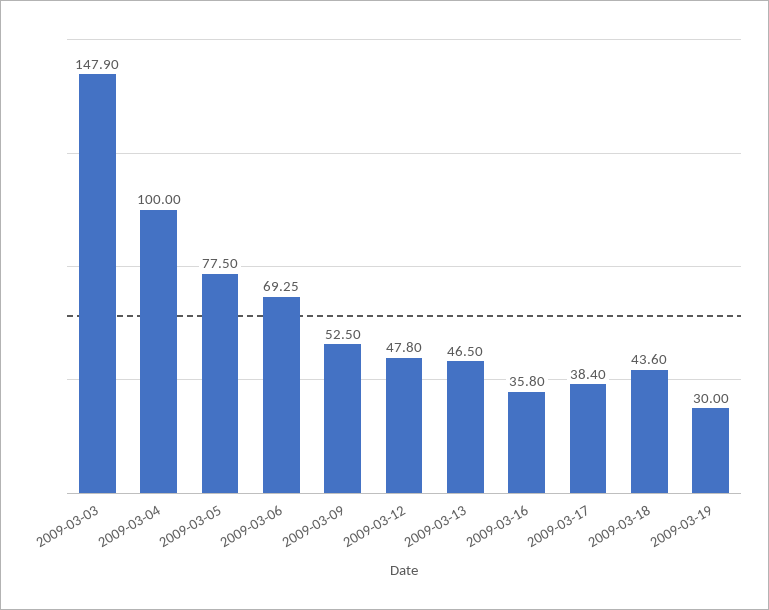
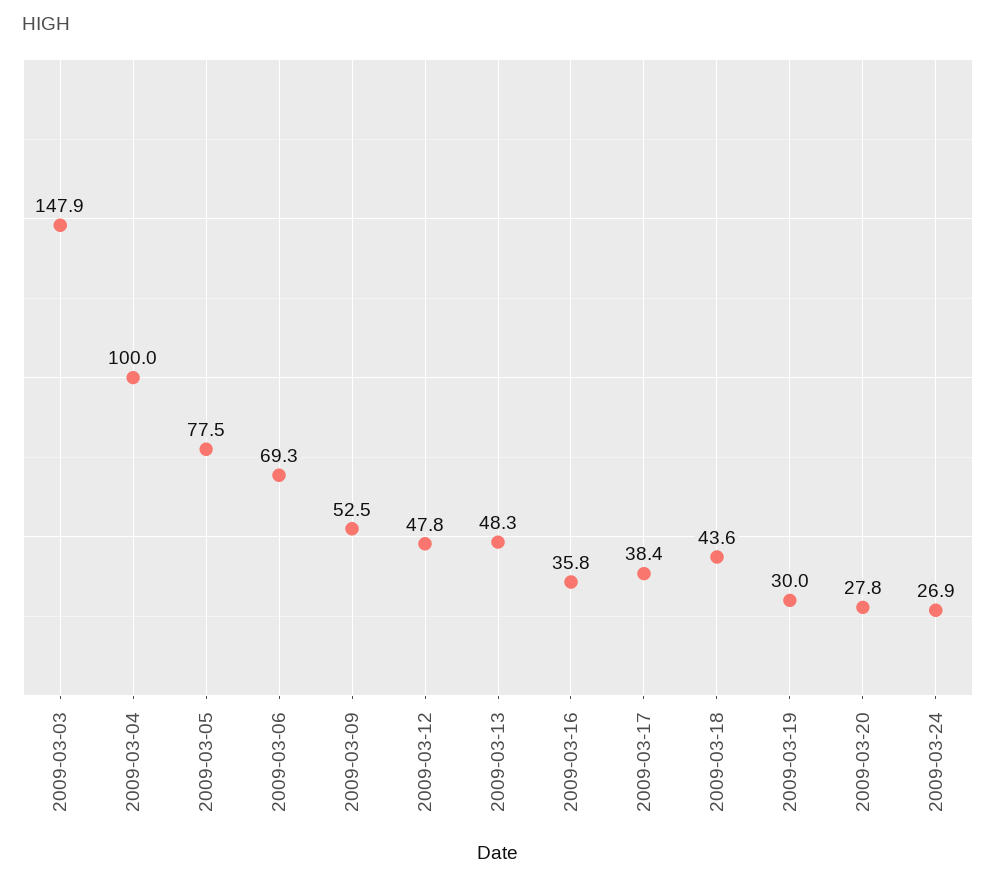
2009-03-13: 46.5 -> 48.3
2009-03-20: none -> 27.8
2009-03-24: none -> 26.9

